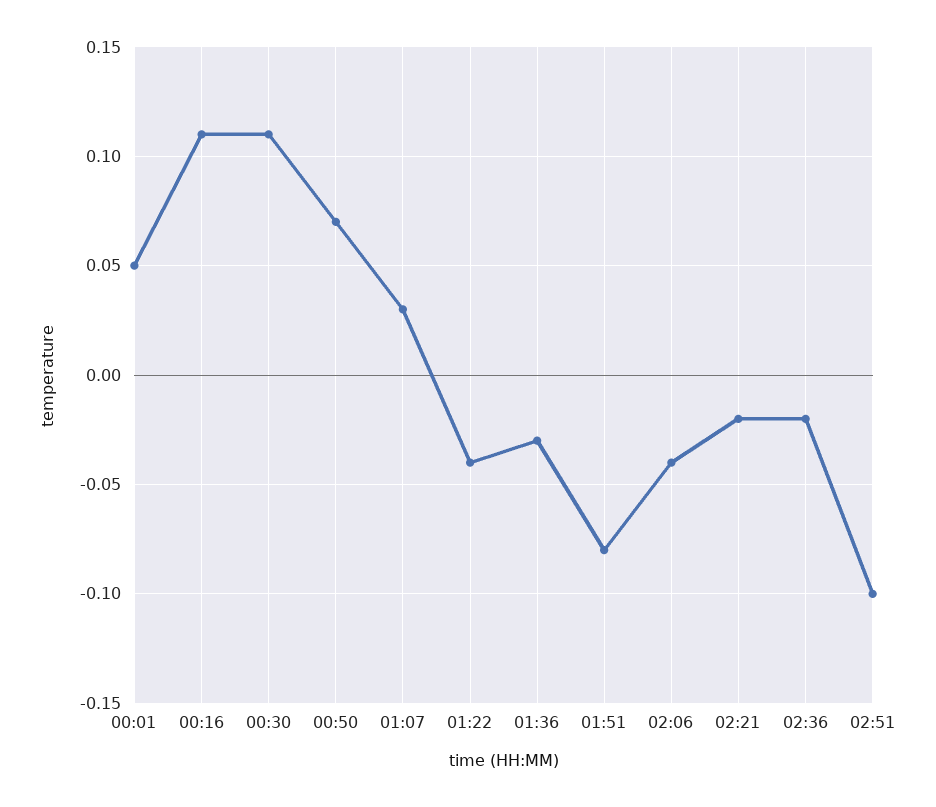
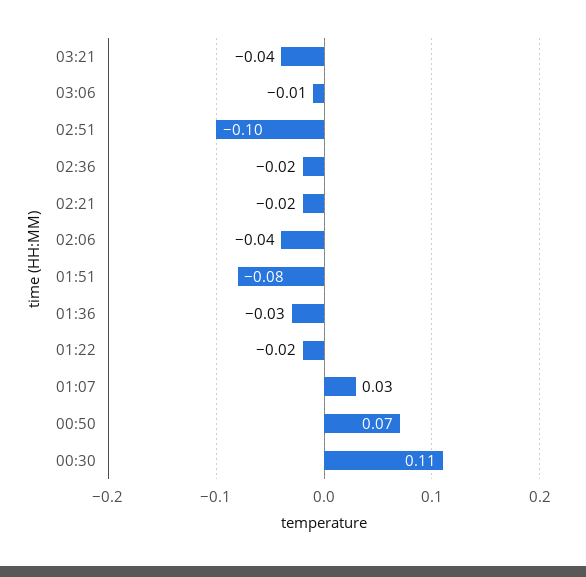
00:01: 0.05 -> none
00:16: 0.11 -> none
01:22: -0.04 -> -0.02
03:21: none -> -0.04
03:06: none -> -0.01

